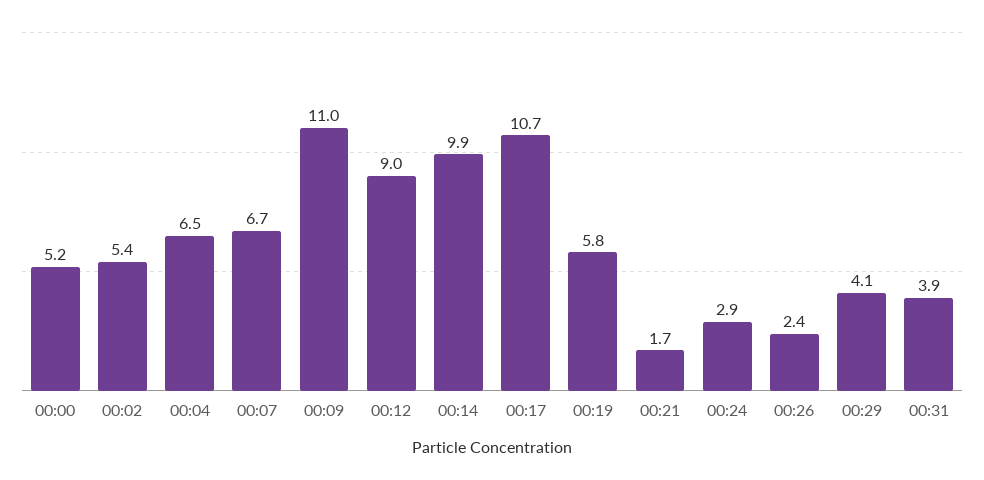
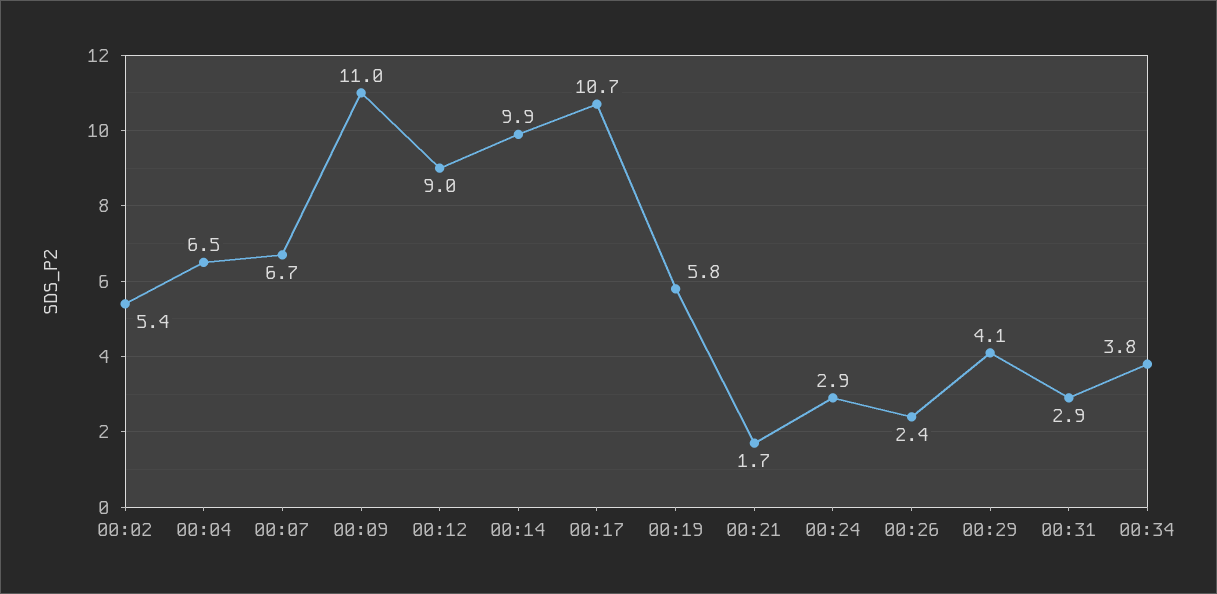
00:00: 5.2 -> none
00:31: 3.9 -> 2.9
00:34: none -> 3.8

